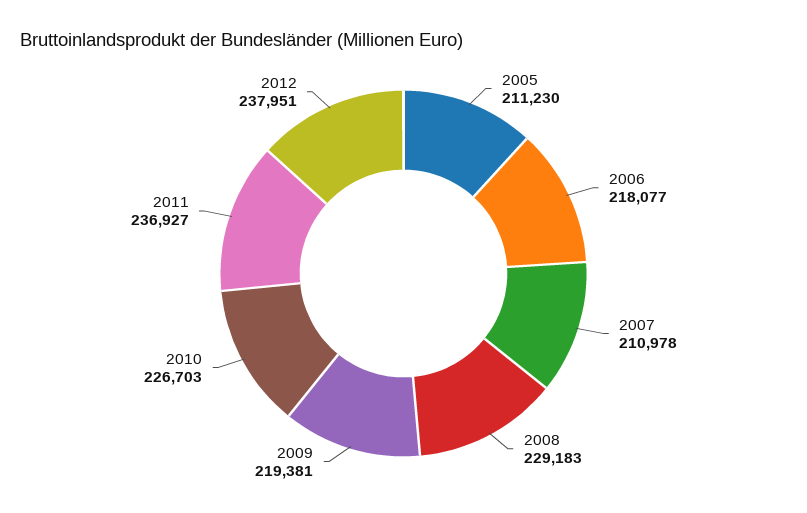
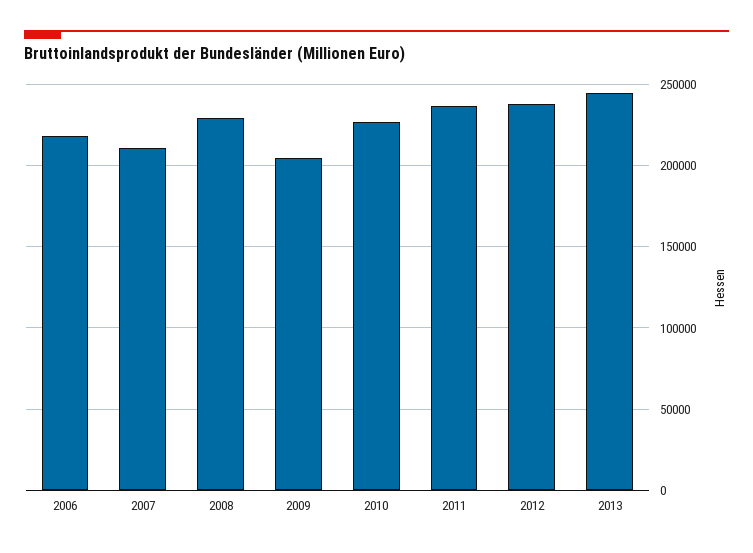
2005: 211230 -> none
2009: 219381 -> 205000
2013: none -> 245000

